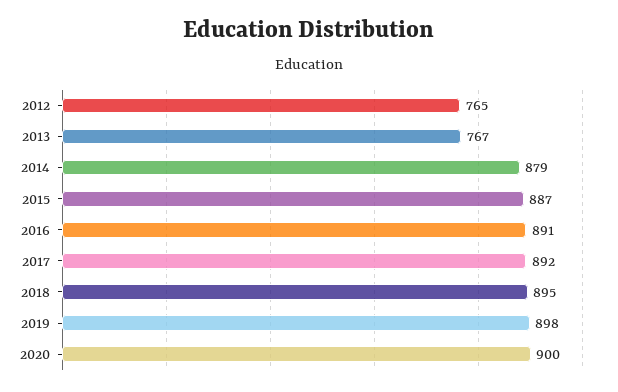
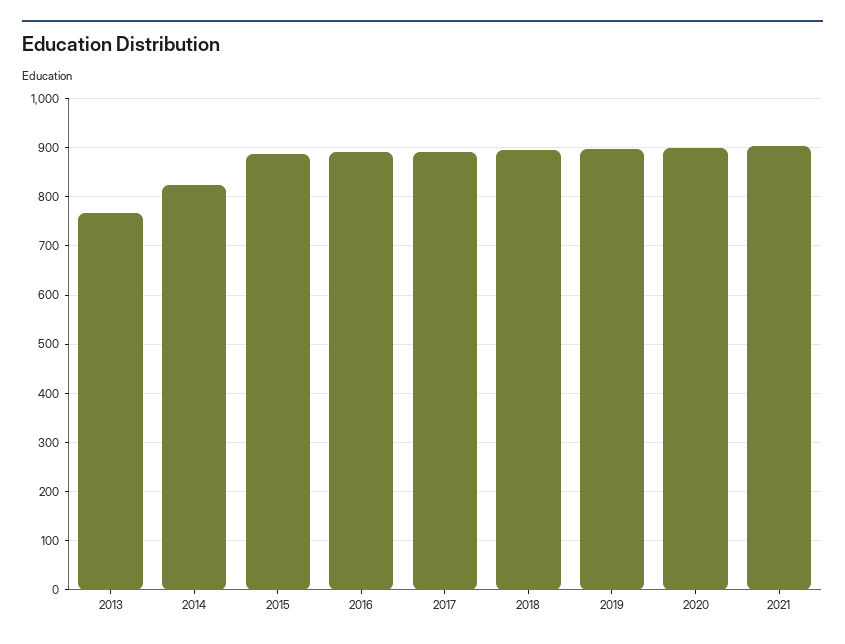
2012: 765 -> none
2014: 879 -> 820
2021: none -> 900

